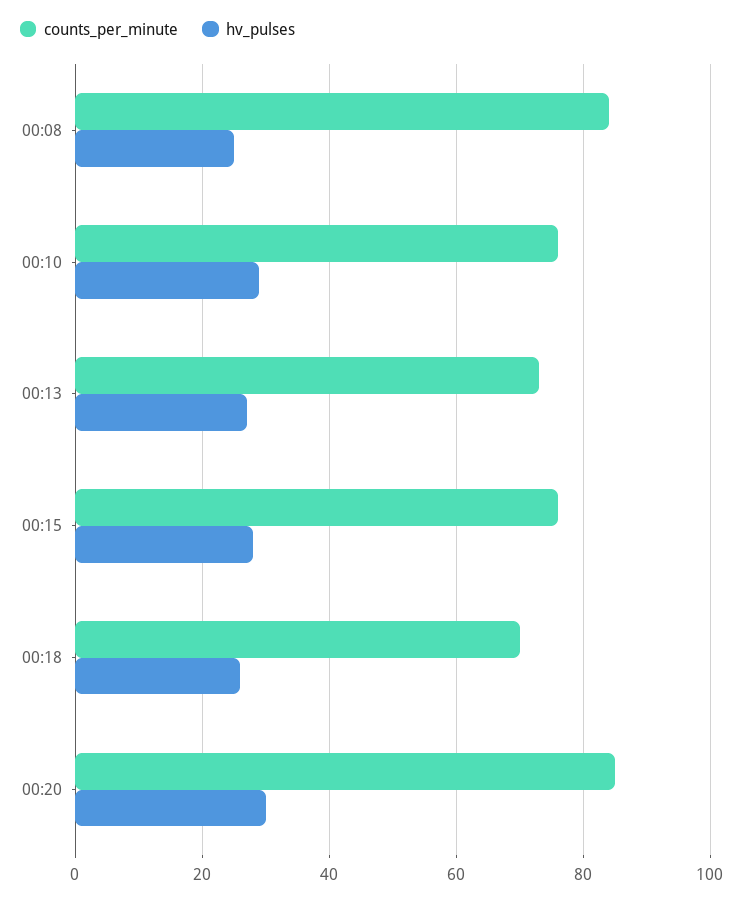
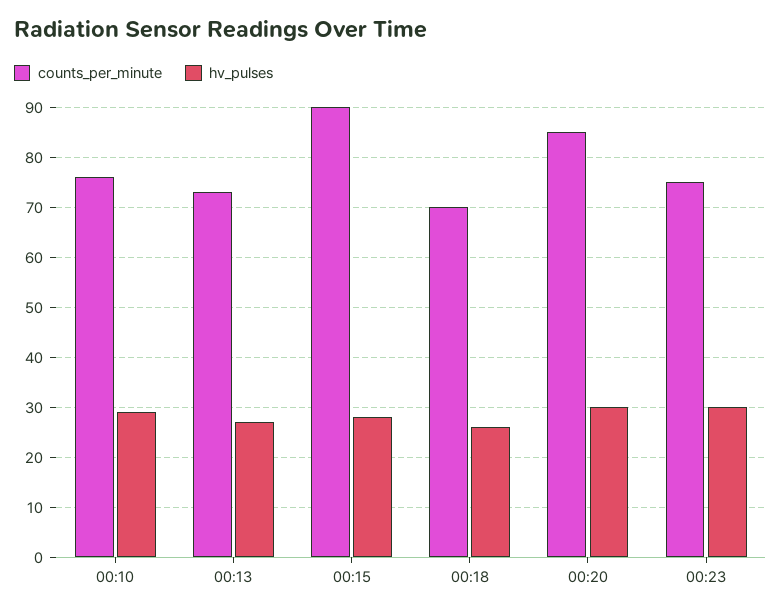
counts_per_minute, 00:08: 85 -> none
hv_pulses, 00:08: 25 -> none
counts_per_minute, 00:15: 75 -> 90
counts_per_minute, 00:23: none -> 75
hv_pulses, 00:23: none -> 30

